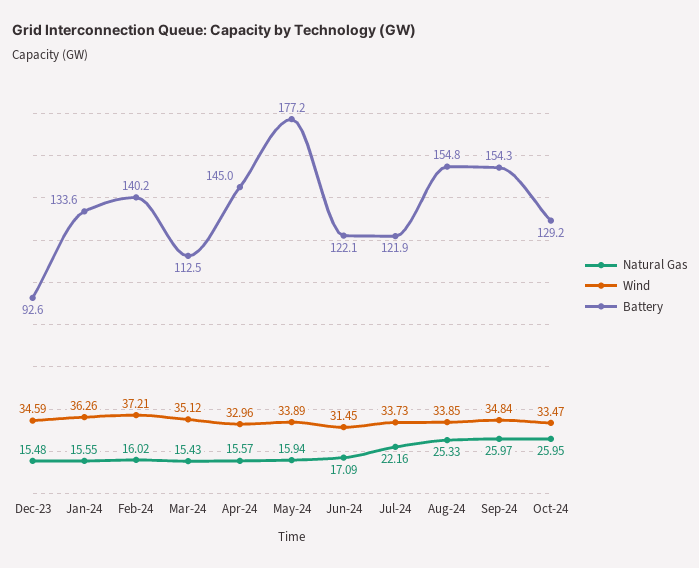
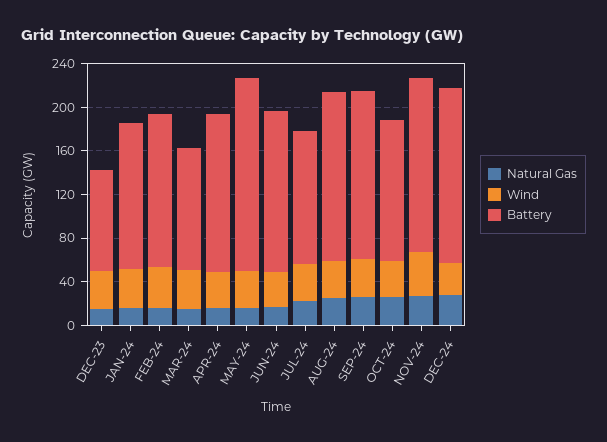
Battery, Jun-24: 122.1 -> 150
Natural Gas, NOV-24: none -> 30
Wind, NOV-24: none -> 40
Battery, NOV-24: none -> 160
Natural Gas, DEC-24: none -> 30
Wind, DEC-24: none -> 30
Battery, DEC-24: none -> 160

